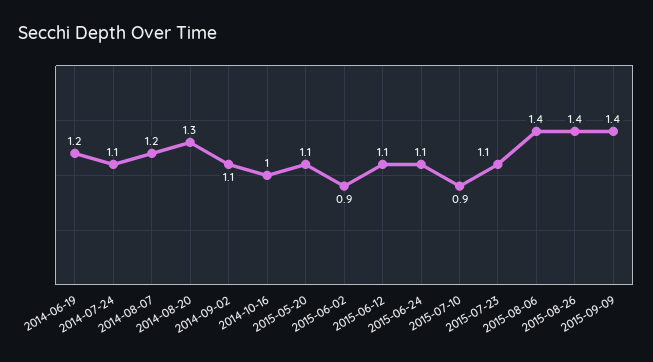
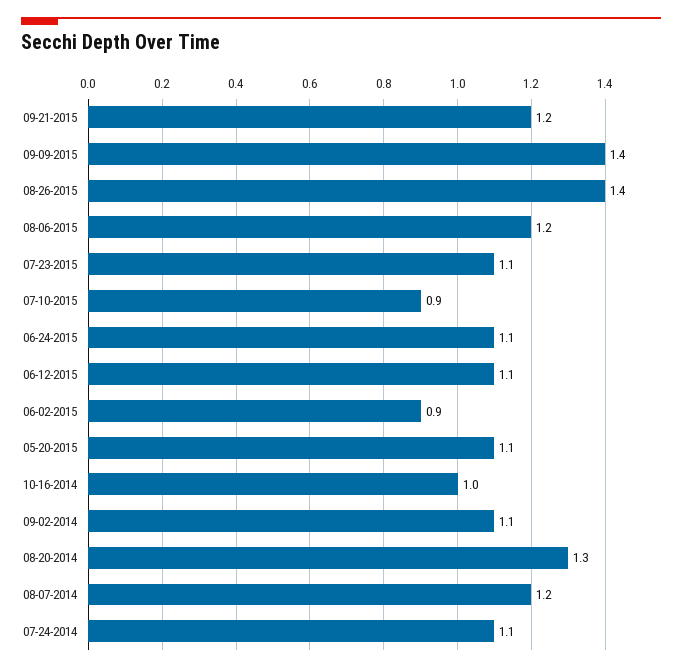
2014-06-19: 1.2 -> none
2015-08-06: 1.4 -> 1.2
09-21-2015: none -> 1.2

